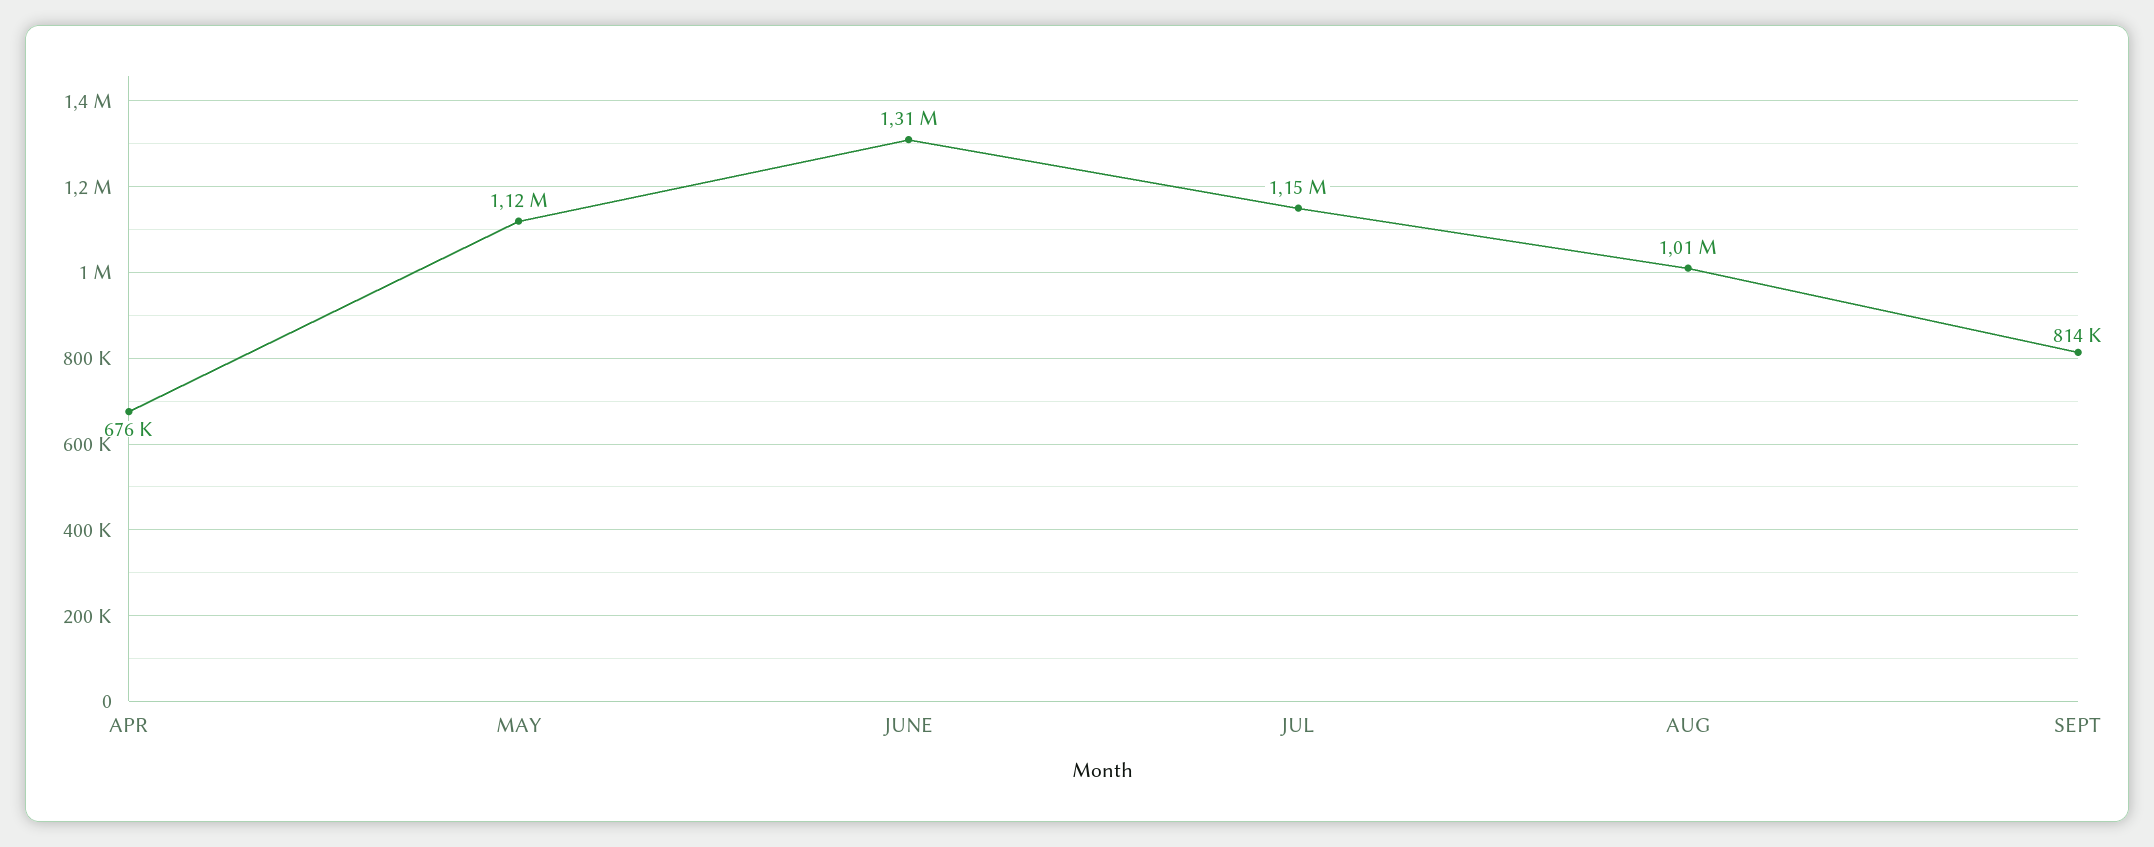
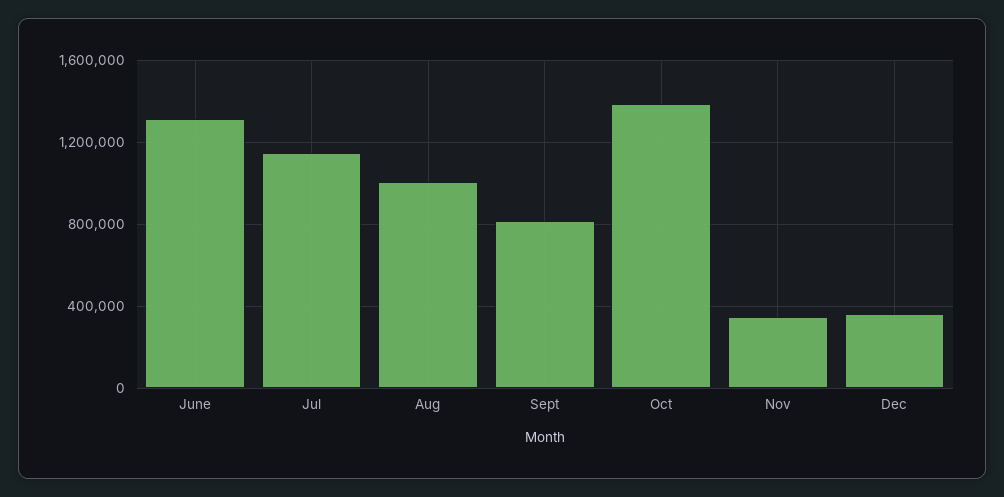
APR: 676000 -> none
MAY: 1120000 -> none
Oct: none -> 1400000
Nov: none -> 350000
Dec: none -> 350000

